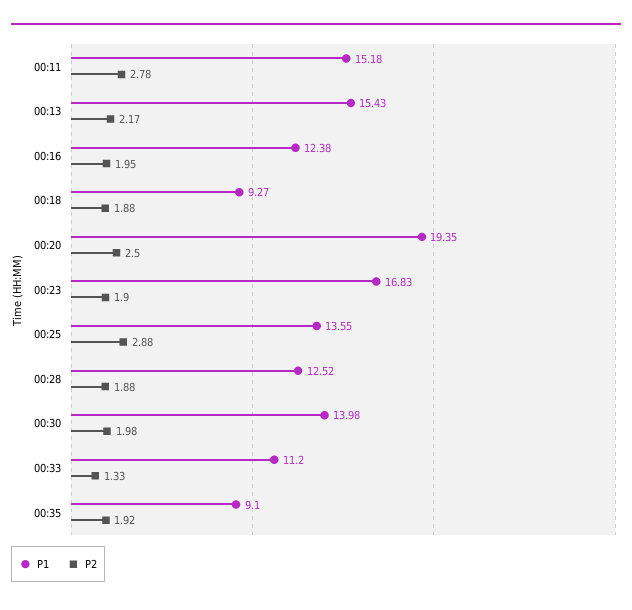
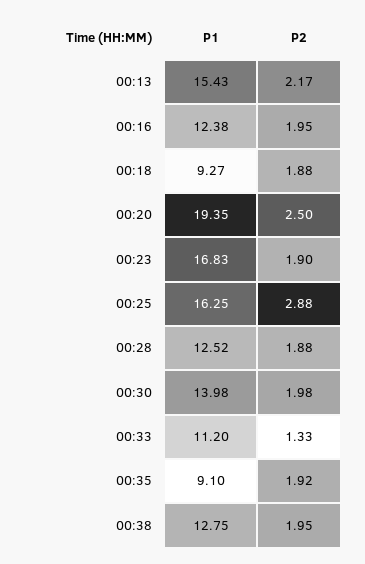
P1, 00:11: 15.18 -> none
P2, 00:11: 2.78 -> none
P1, 00:25: 13.55 -> 16.25
P1, 00:38: none -> 12.75
P2, 00:38: none -> 1.95

